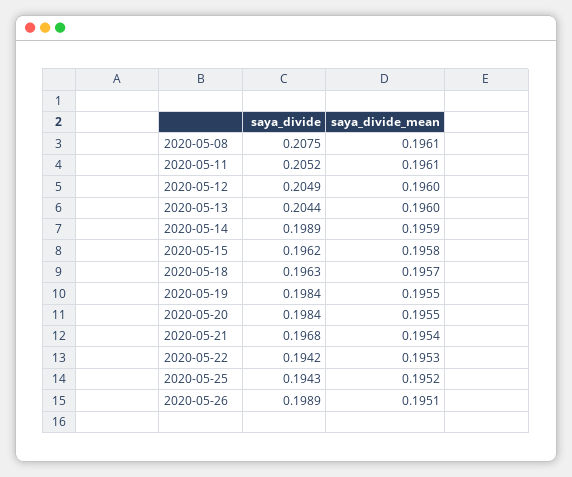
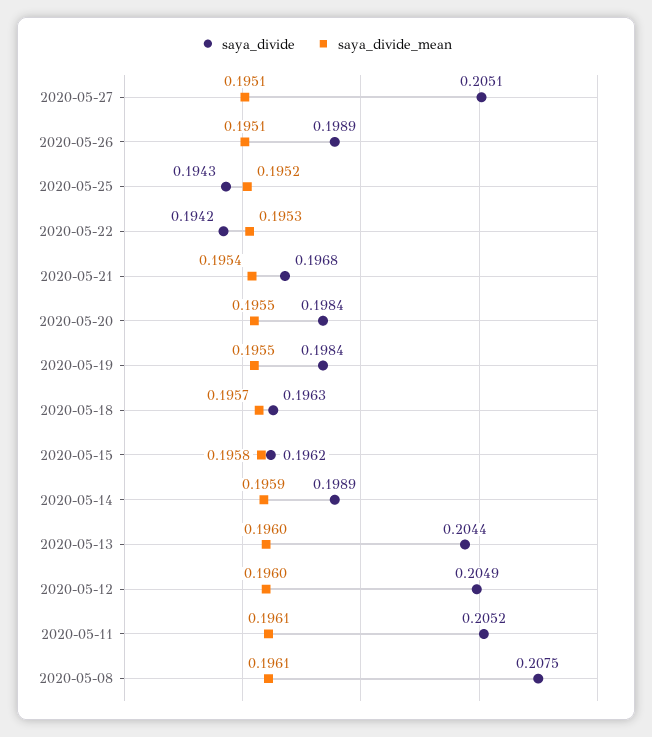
saya_divide, 2020-05-27: none -> 0.2051
saya_divide_mean, 2020-05-27: none -> 0.1951

